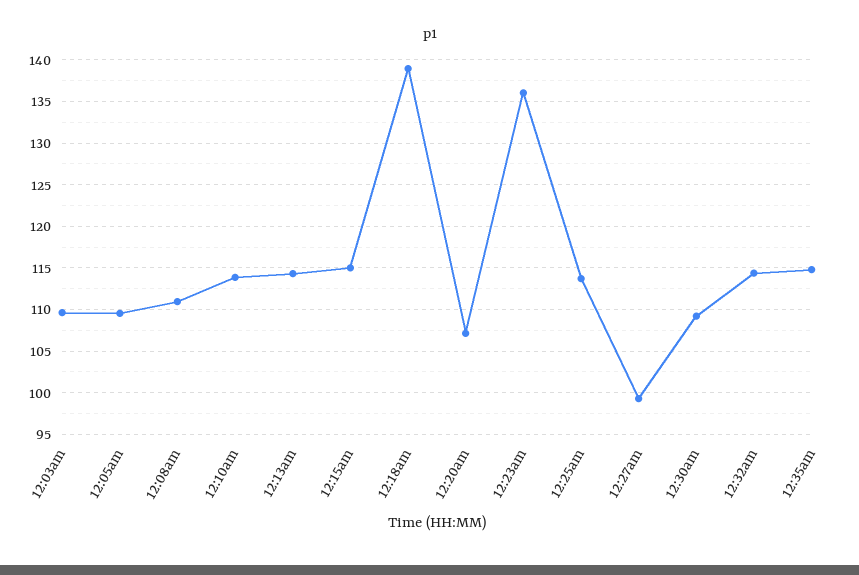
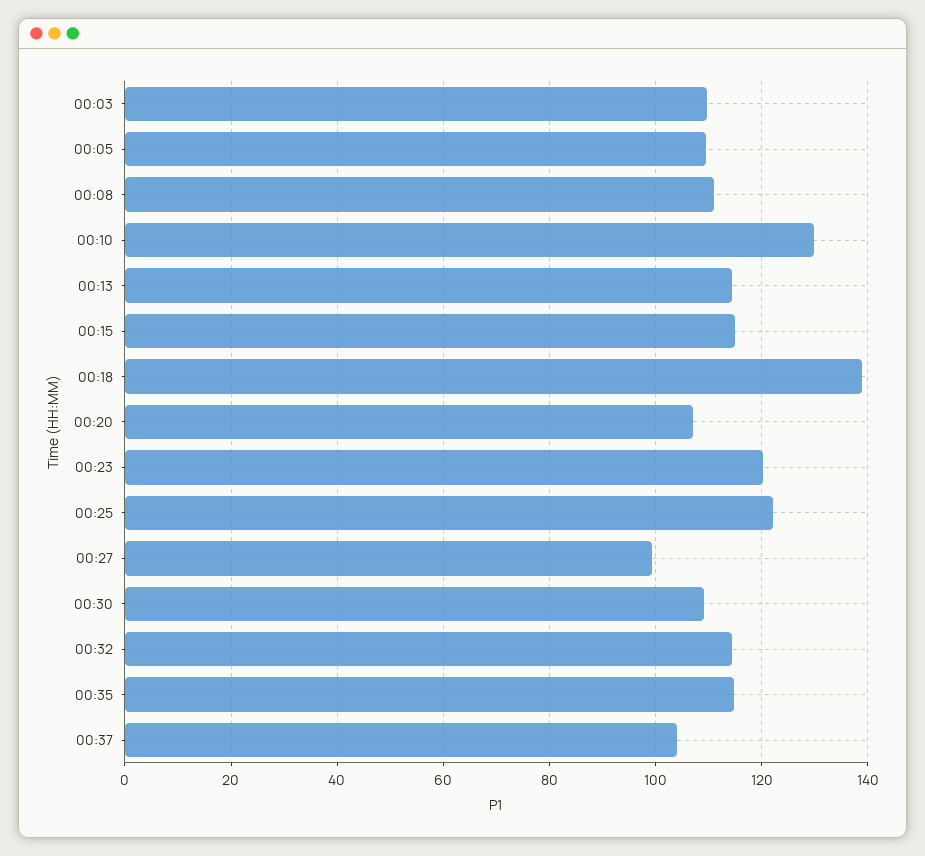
12:10am: 114 -> 130
12:23am: 136 -> 120
12:25am: 114 -> 122
00:37: none -> 104

